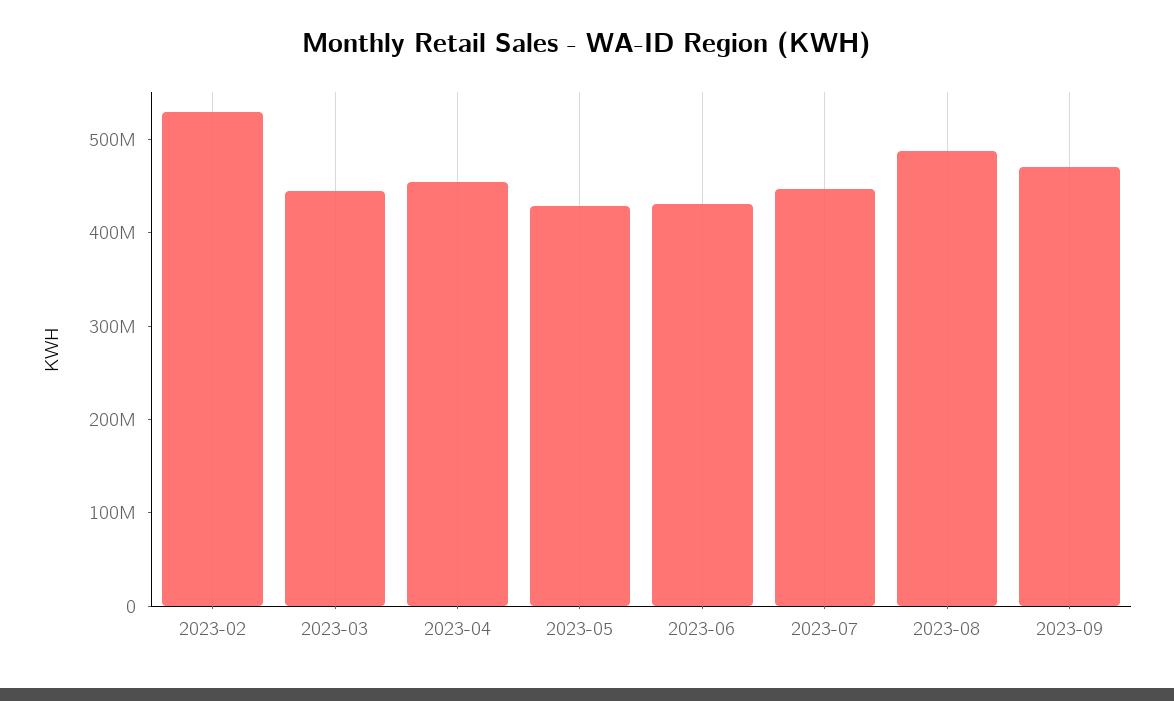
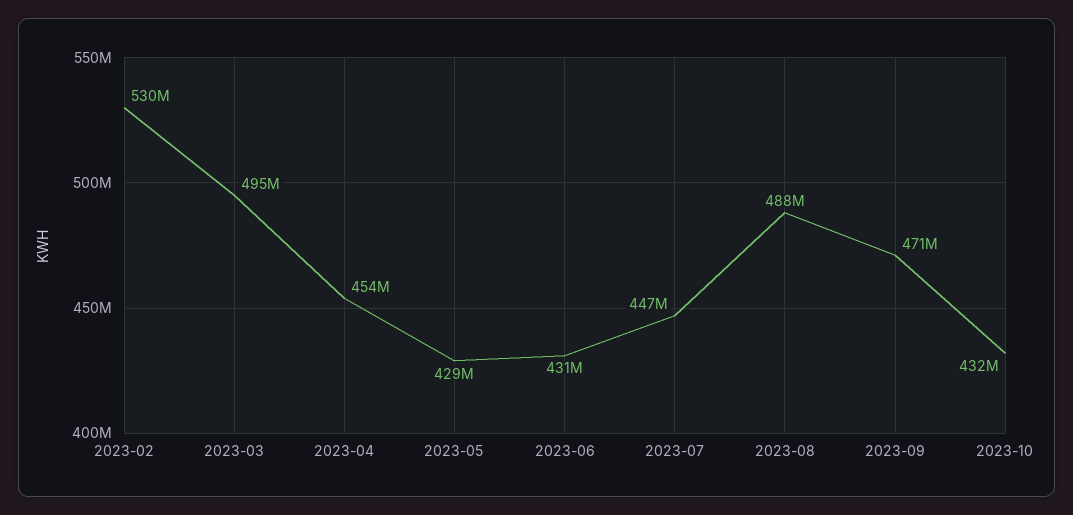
2023-03: 440000000 -> 495000000
2023-10: none -> 432000000

